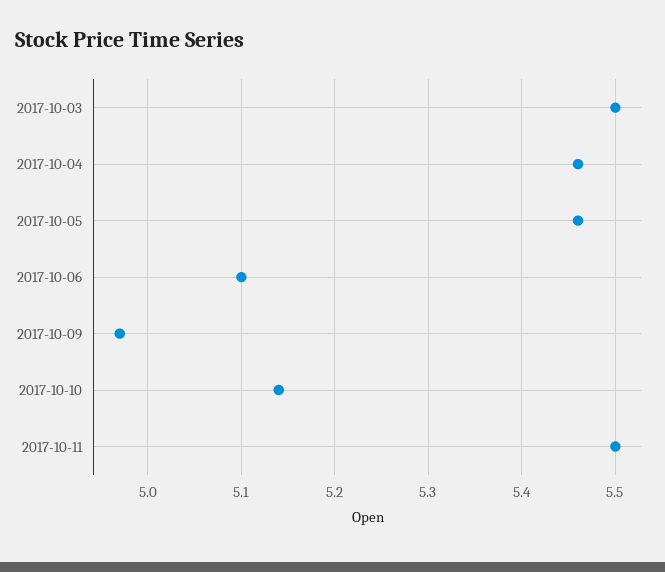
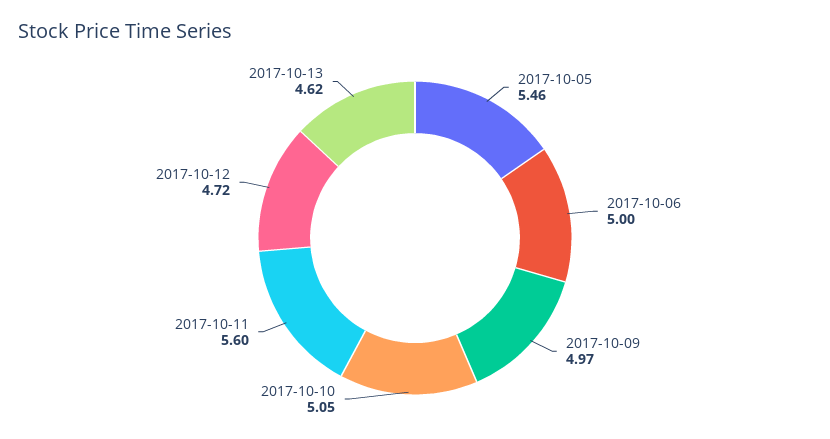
2017-10-03: 5.5 -> none
2017-10-04: 5.46 -> none
2017-10-06: 5.1 -> 5
2017-10-10: 5.14 -> 5.05
2017-10-11: 5.5 -> 5.6
2017-10-12: none -> 4.72
2017-10-13: none -> 4.62

